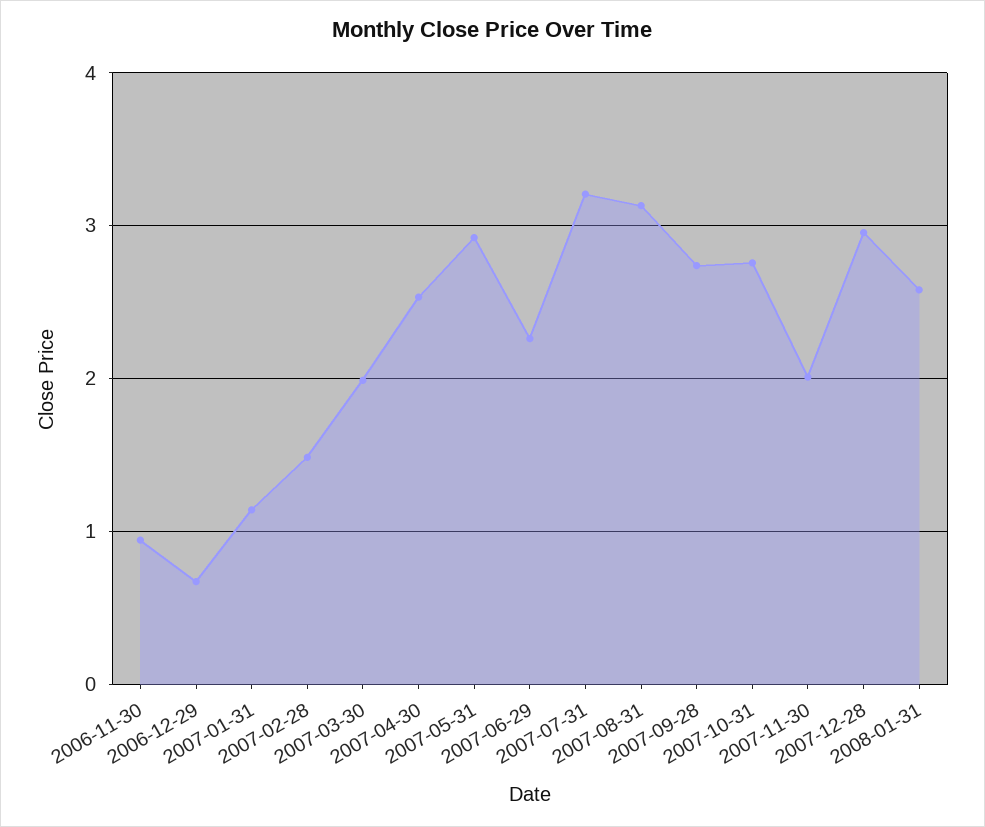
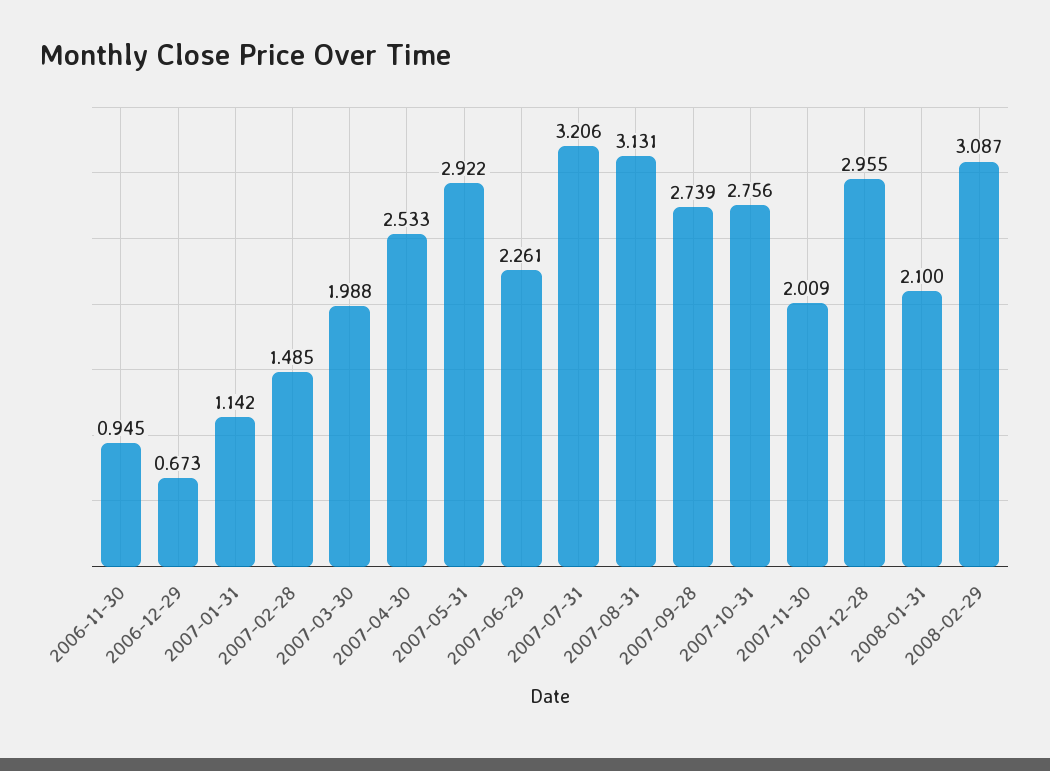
2008-01-31: 2.6 -> 2.1
2008-02-29: none -> 3.087

